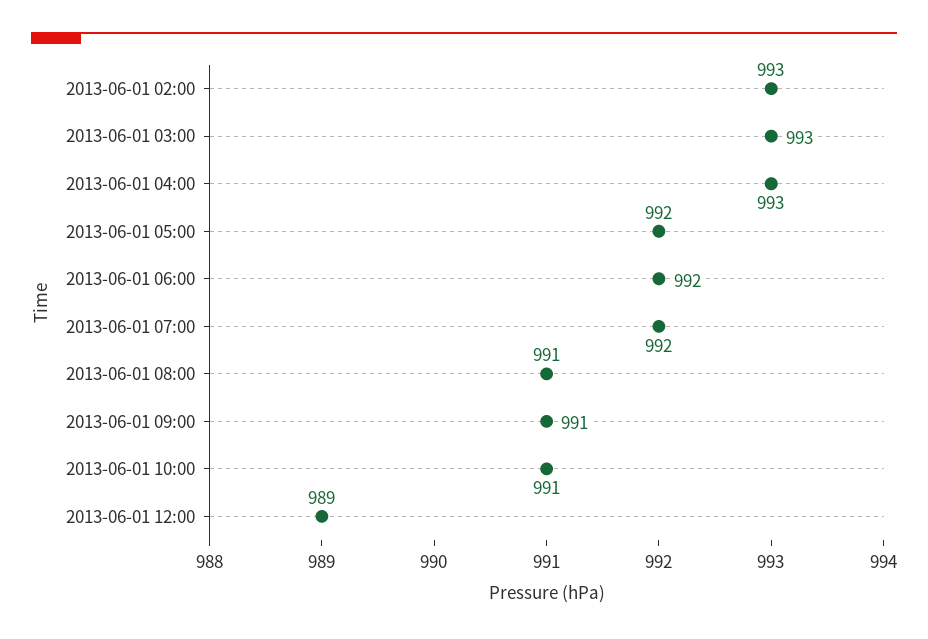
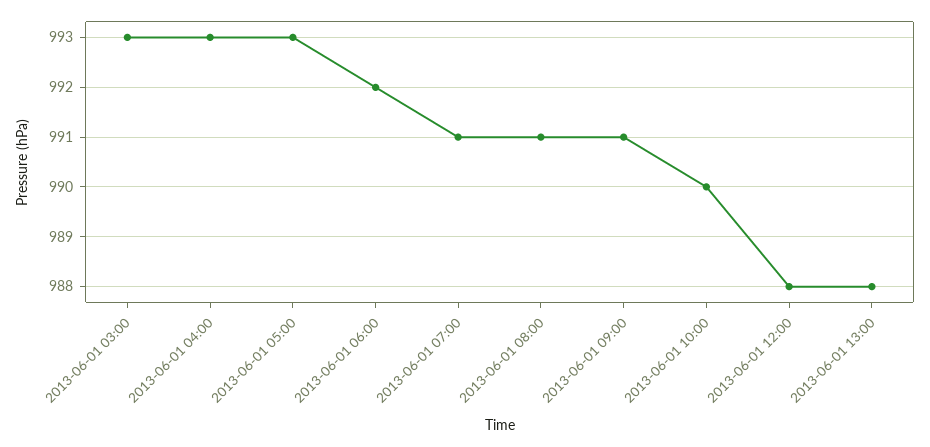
2013-06-01 02:00: 993 -> none
2013-06-01 05:00: 992 -> 993
2013-06-01 07:00: 992 -> 991
2013-06-01 10:00: 991 -> 990
2013-06-01 12:00: 989 -> 988
2013-06-01 13:00: none -> 988

